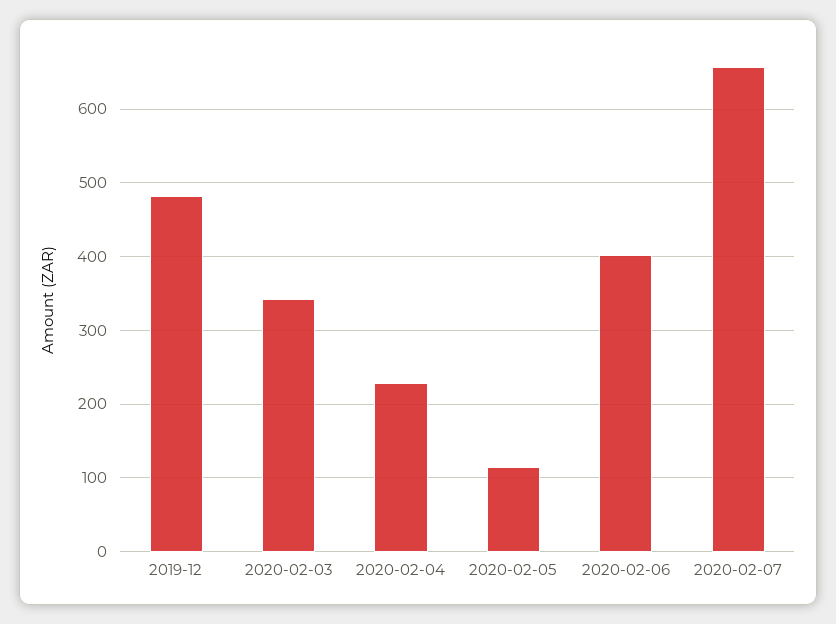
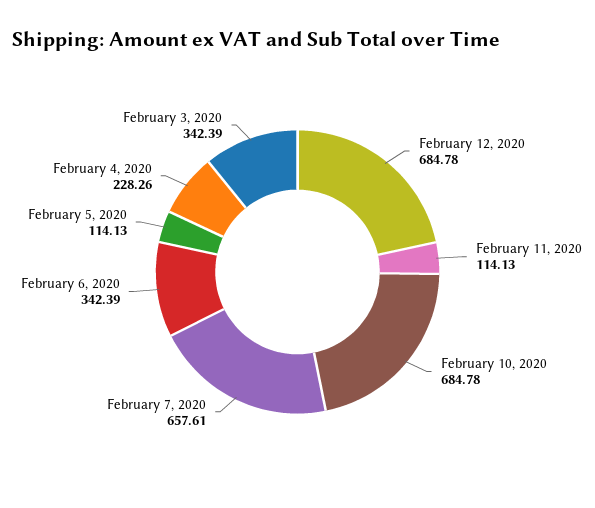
2019-12: 480 -> none
2020-02-06: 400 -> 342.39
February 12, 2020: none -> 684.78
February 11, 2020: none -> 114.13
February 10, 2020: none -> 684.78

